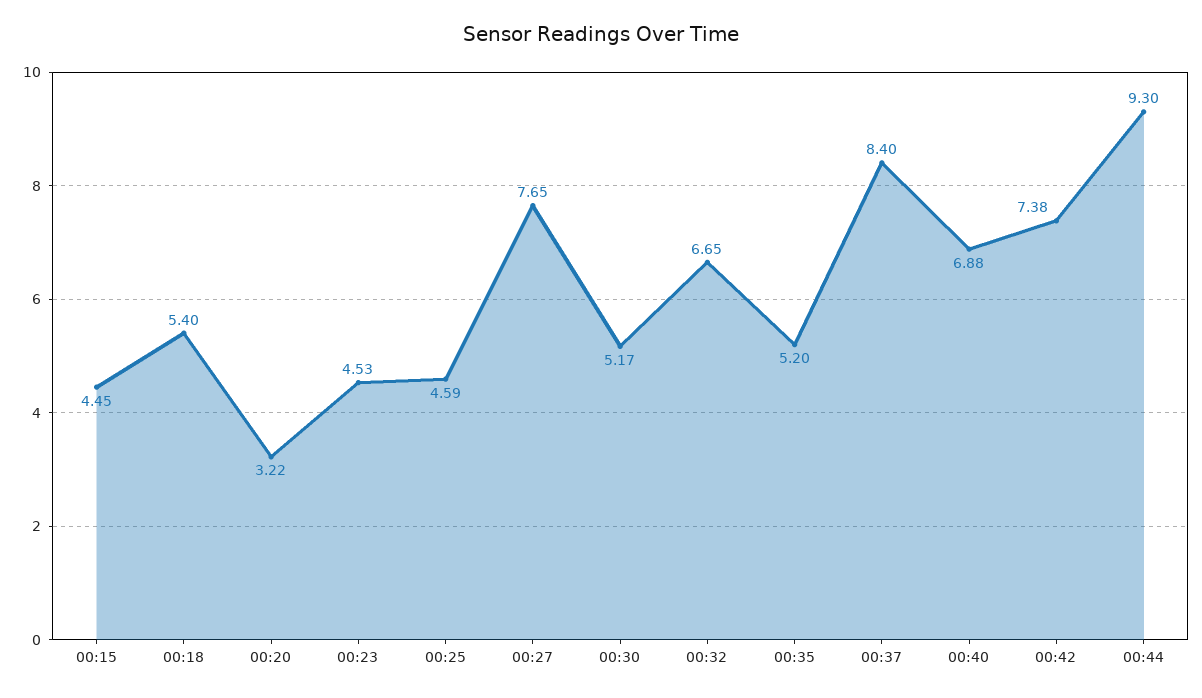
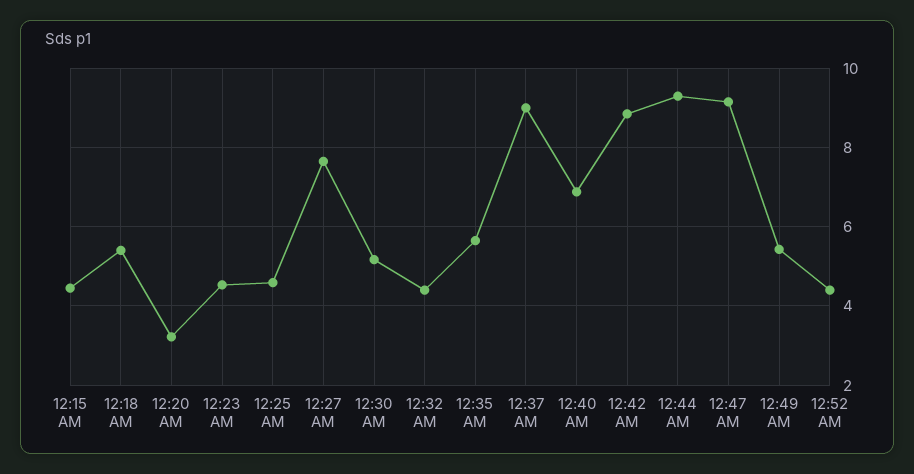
00:32: 6.65 -> 4.4
00:35: 5.2 -> 5.6
00:37: 8.4 -> 9
00:42: 7.38 -> 8.8
12:47 AM: none -> 9.2
12:49 AM: none -> 5.4
12:52 AM: none -> 4.4

